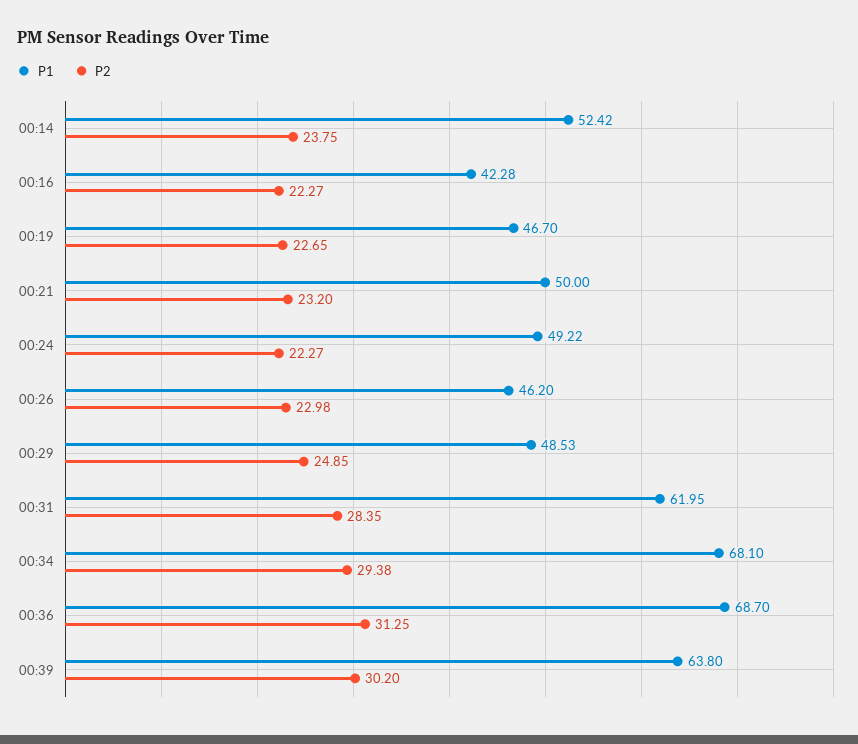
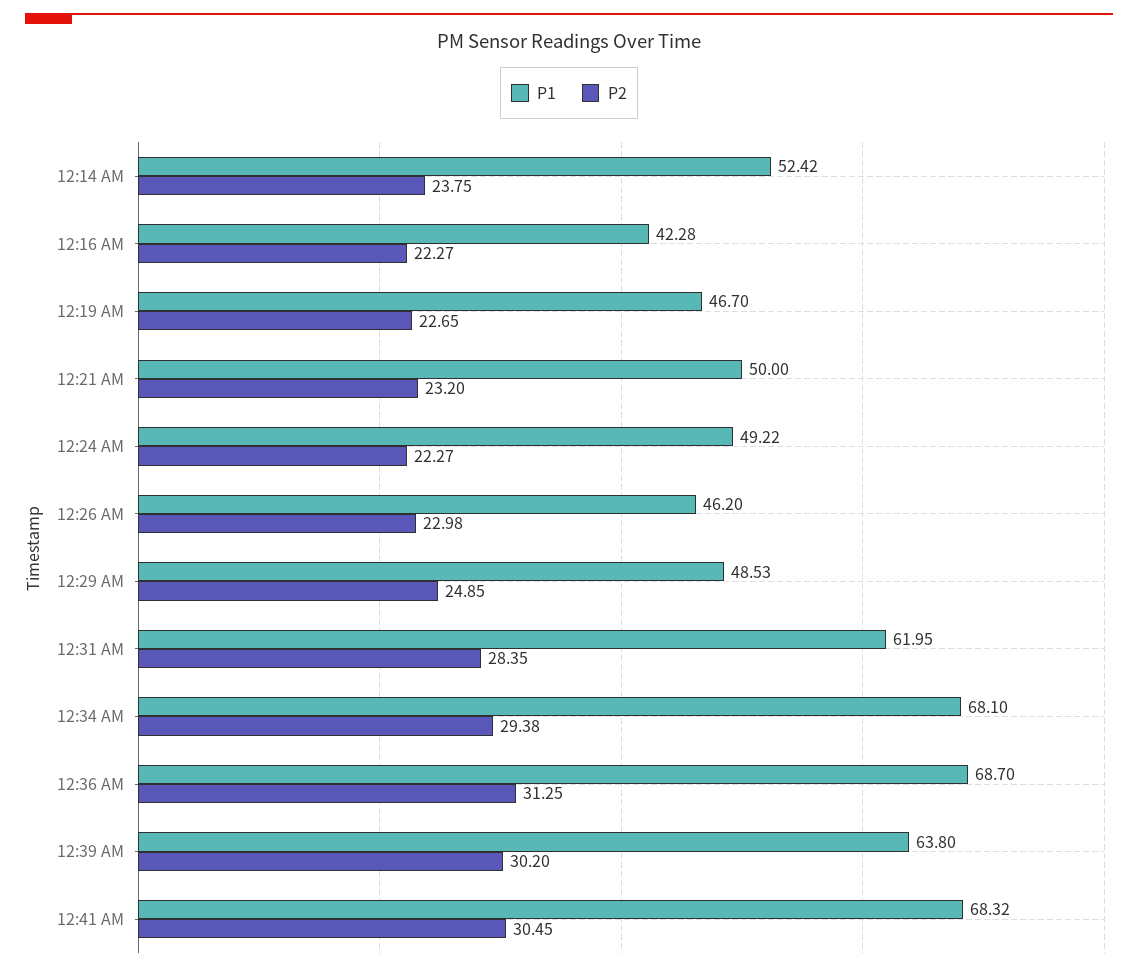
P1, 12:41 AM: none -> 68.32
P2, 12:41 AM: none -> 30.45

